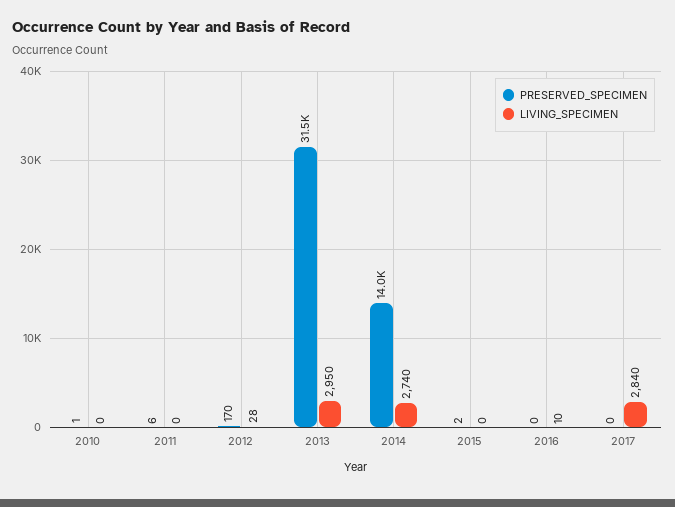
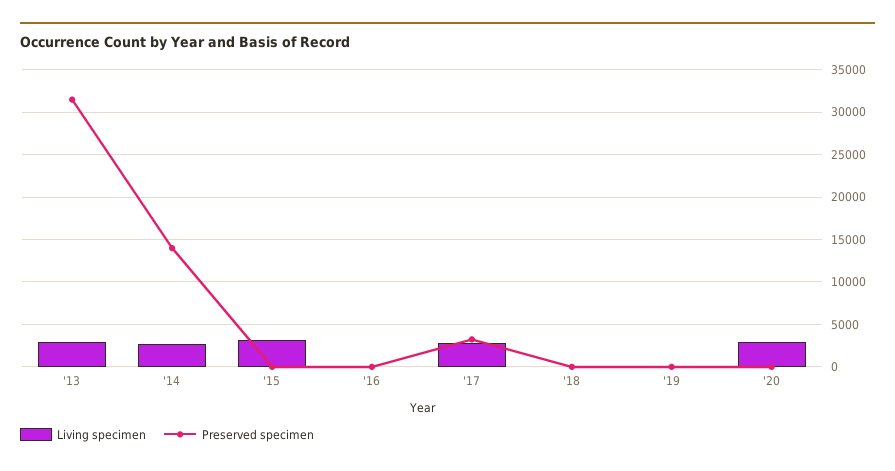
PRESERVED_SPECIMEN, 2010: 1 -> none
LIVING_SPECIMEN, 2010: 0 -> none
PRESERVED_SPECIMEN, 2011: 6 -> none
LIVING_SPECIMEN, 2011: 0 -> none
PRESERVED_SPECIMEN, 2012: 170 -> none
LIVING_SPECIMEN, 2012: 28 -> none
LIVING_SPECIMEN, 2015: 0 -> 3000
PRESERVED_SPECIMEN, 2017: 0 -> 3000
LIVING_SPECIMEN, '18: none -> 0
PRESERVED_SPECIMEN, '18: none -> 0
LIVING_SPECIMEN, '19: none -> 0
PRESERVED_SPECIMEN, '19: none -> 0
LIVING_SPECIMEN, '20: none -> 3000
PRESERVED_SPECIMEN, '20: none -> 0

